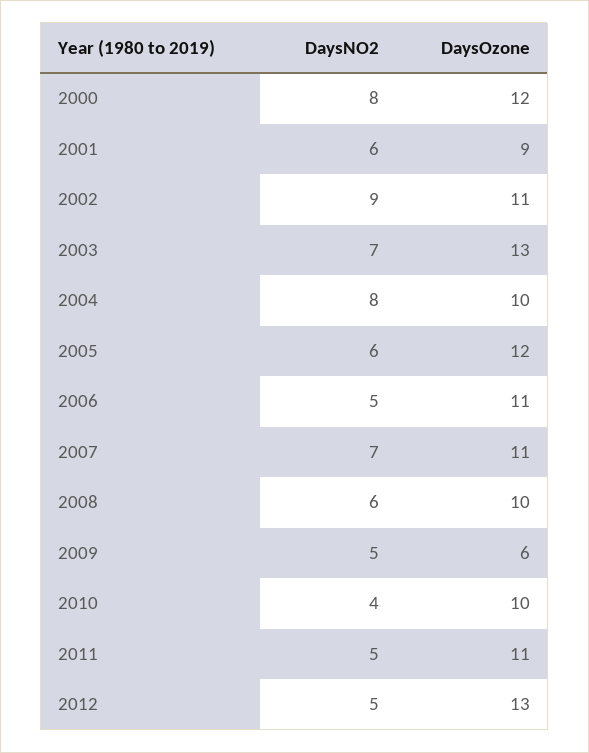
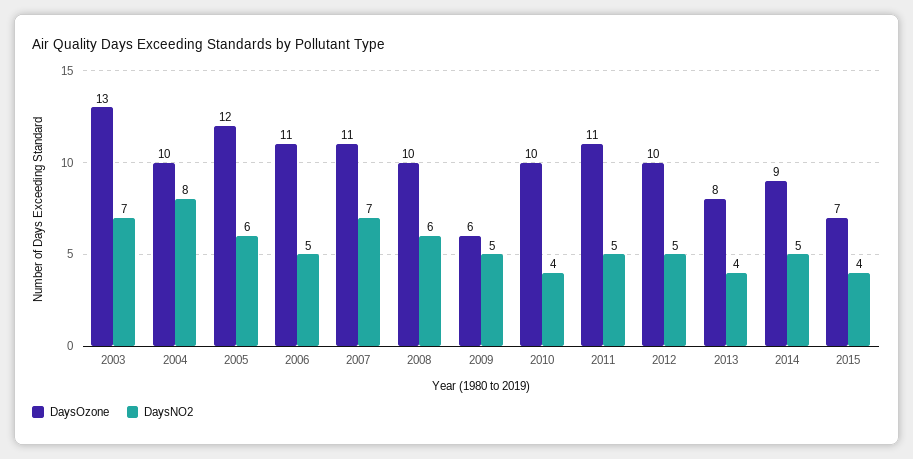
DaysNO2, 2000: 8 -> none
DaysOzone, 2000: 12 -> none
DaysNO2, 2001: 6 -> none
DaysOzone, 2001: 9 -> none
DaysNO2, 2002: 9 -> none
DaysOzone, 2002: 11 -> none
DaysOzone, 2012: 13 -> 10
DaysOzone, 2013: none -> 8
DaysNO2, 2013: none -> 4
DaysOzone, 2014: none -> 9
DaysNO2, 2014: none -> 5
DaysOzone, 2015: none -> 7
DaysNO2, 2015: none -> 4

